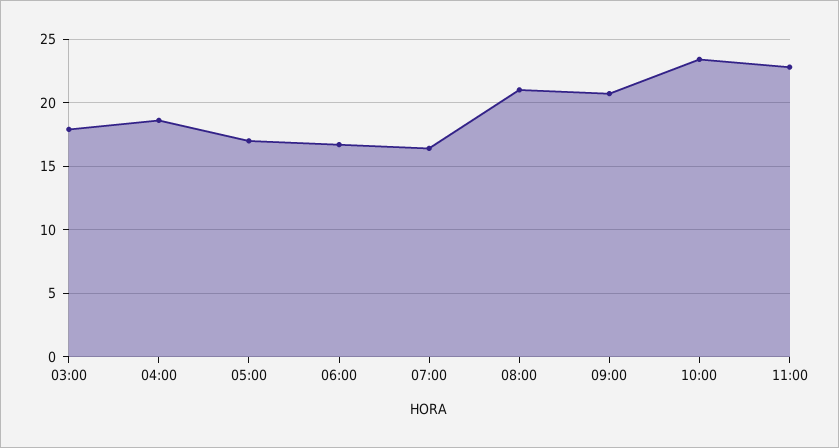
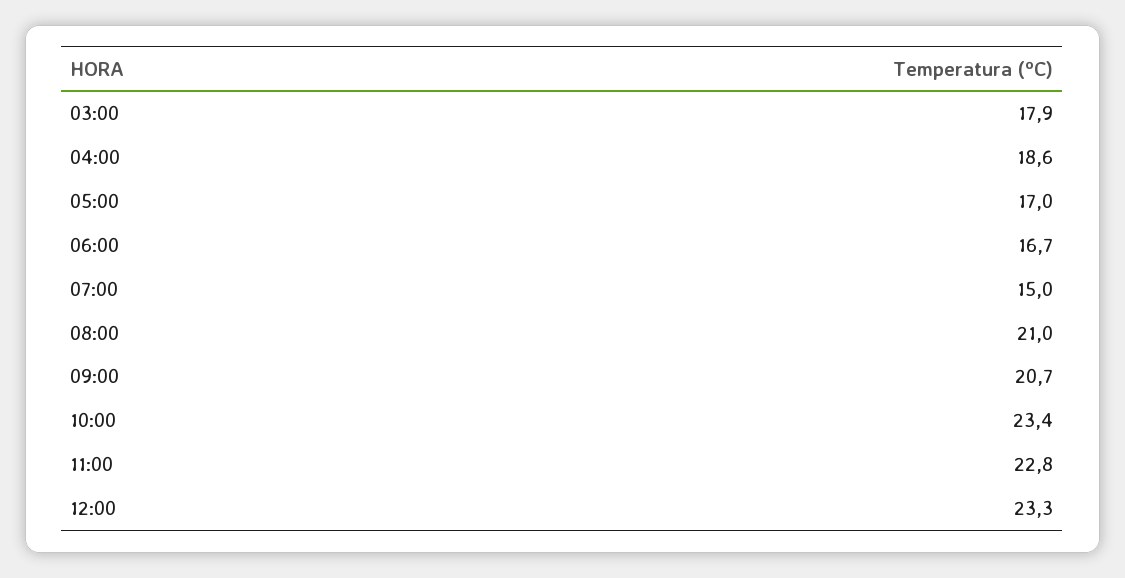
07:00: 16.5 -> 15
12:00: none -> 23.3

